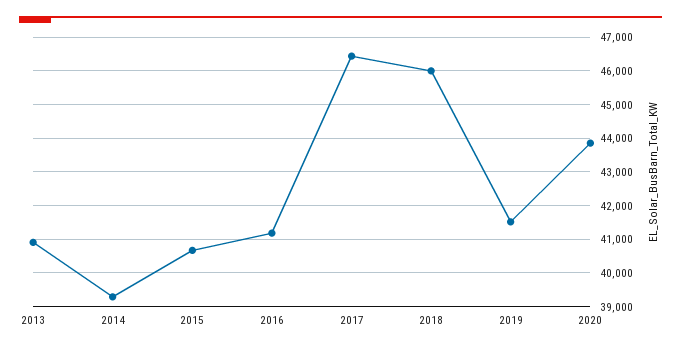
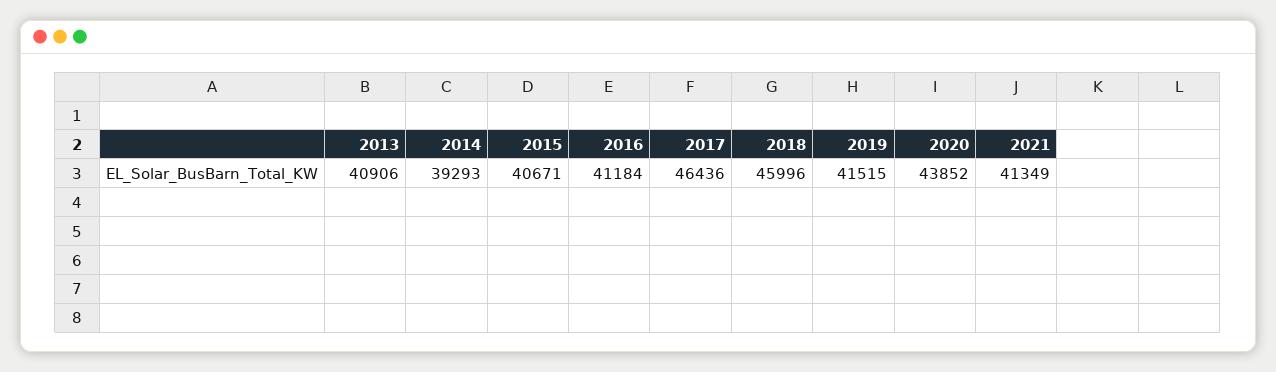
2021: none -> 41349

